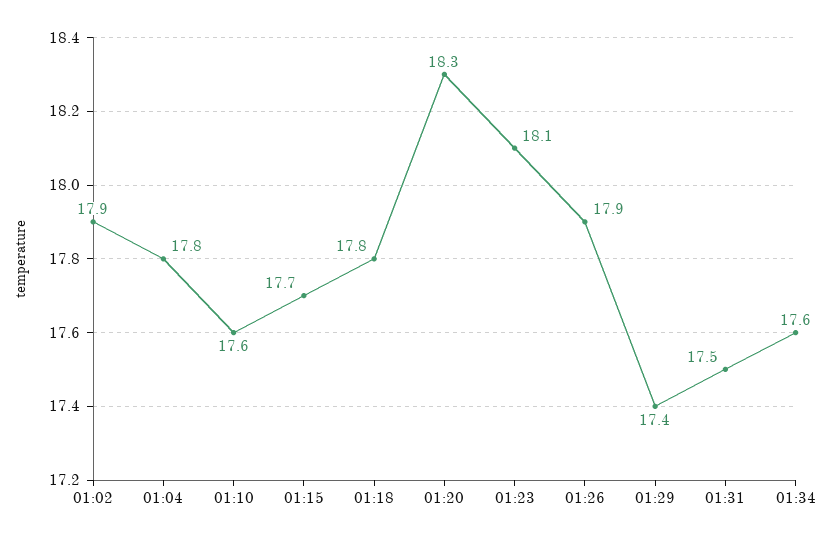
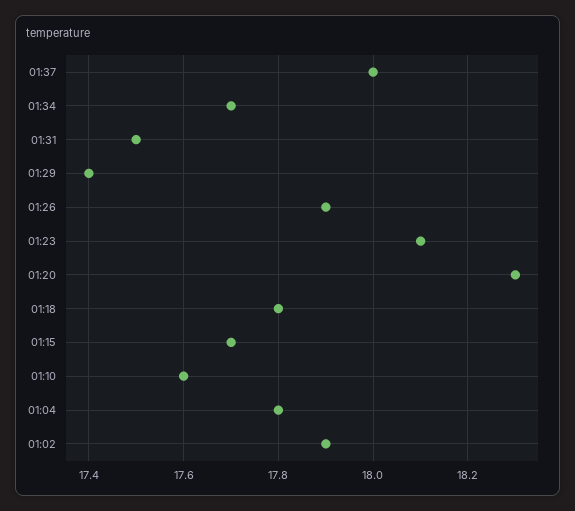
01:34: 17.6 -> 17.7
01:37: none -> 18

